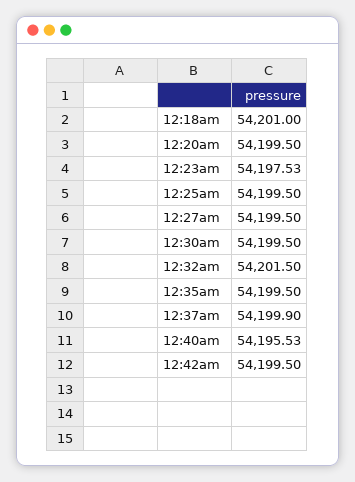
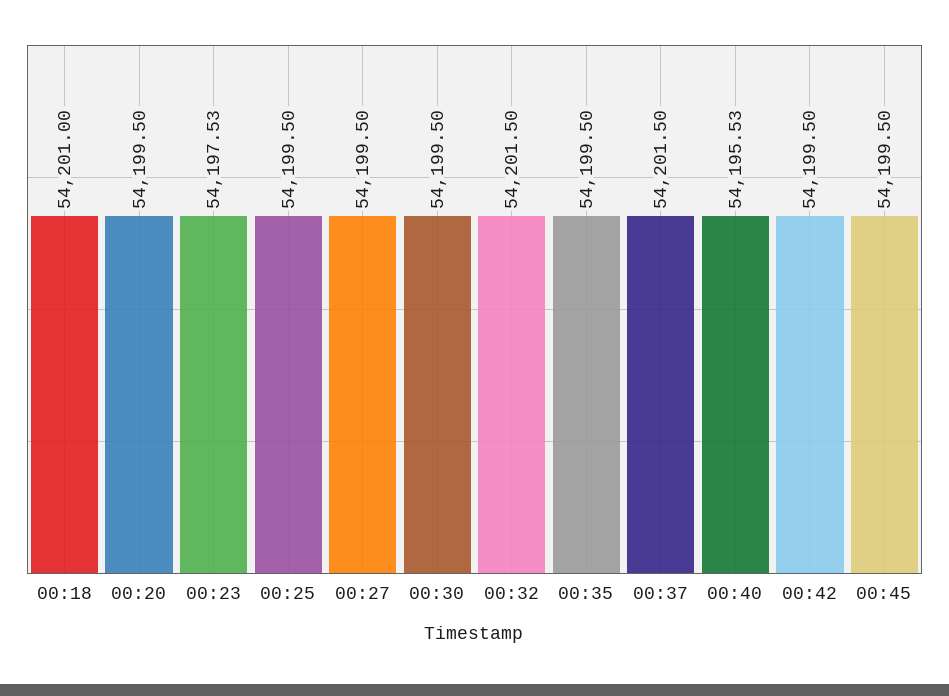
12:37am: 54199.9 -> 54201.5
00:45: none -> 54199.5

